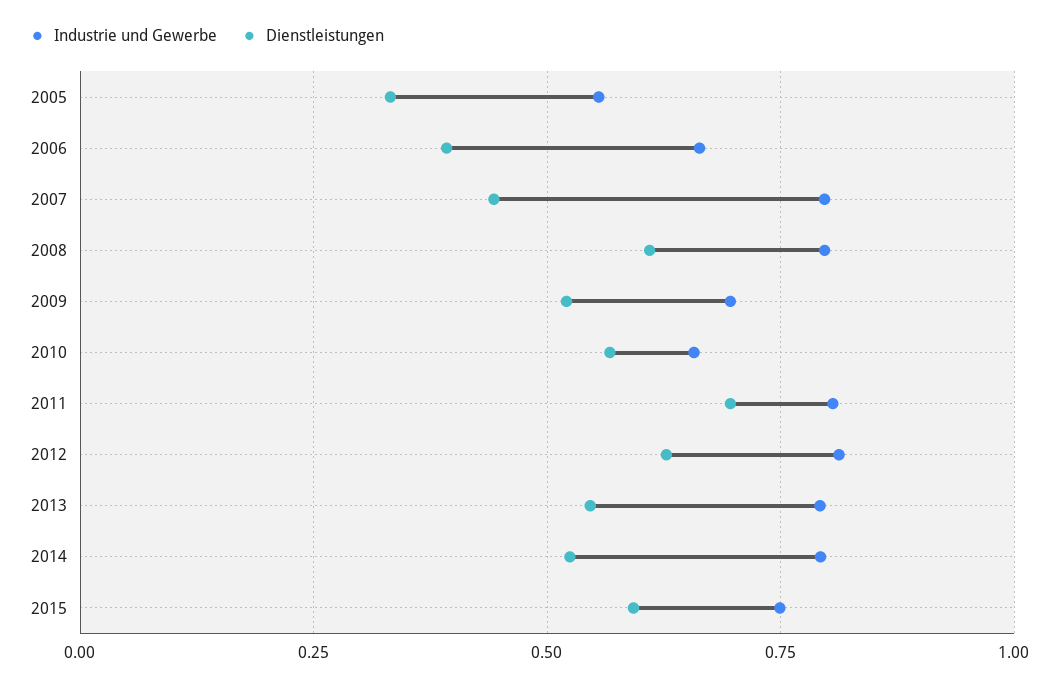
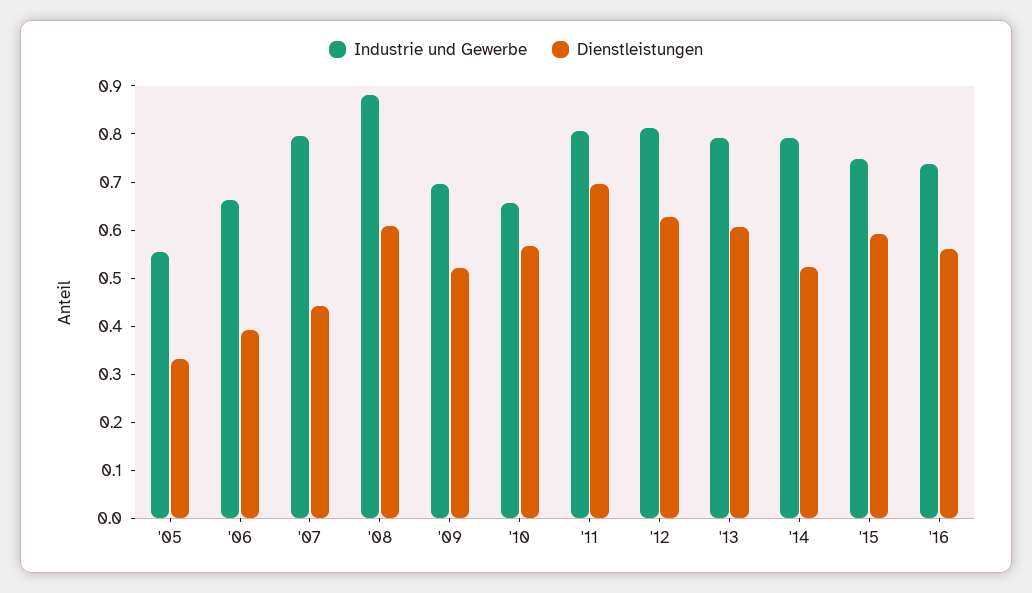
Industrie und Gewerbe, 2008: 0.8 -> 0.88
Dienstleistungen, 2013: 0.55 -> 0.6
Industrie und Gewerbe, '16: none -> 0.74
Dienstleistungen, '16: none -> 0.56

